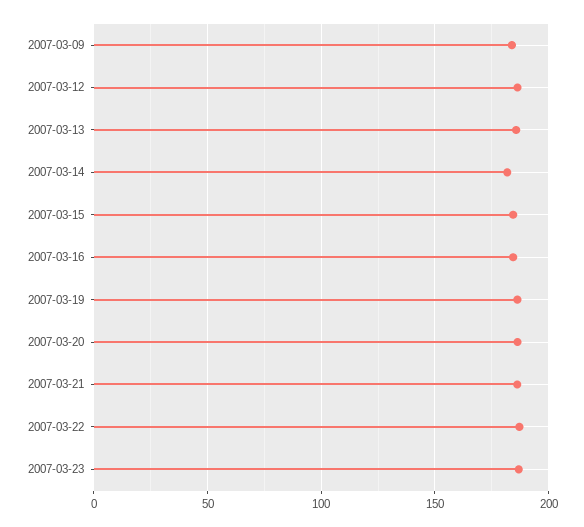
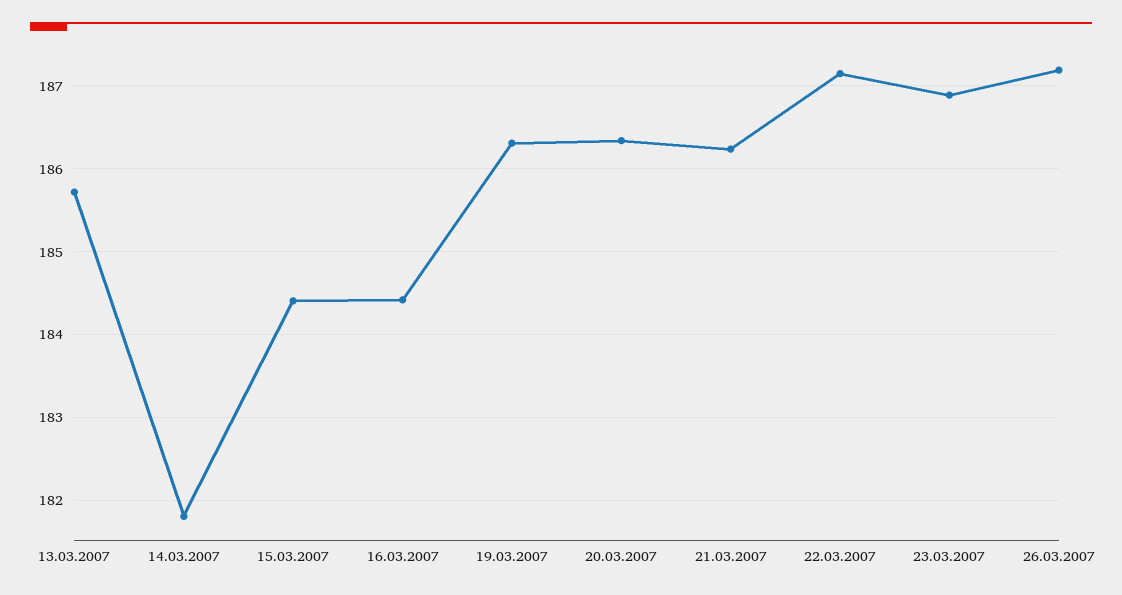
2007-03-09: 185 -> none
2007-03-12: 185 -> none
26.03.2007: none -> 187.2

